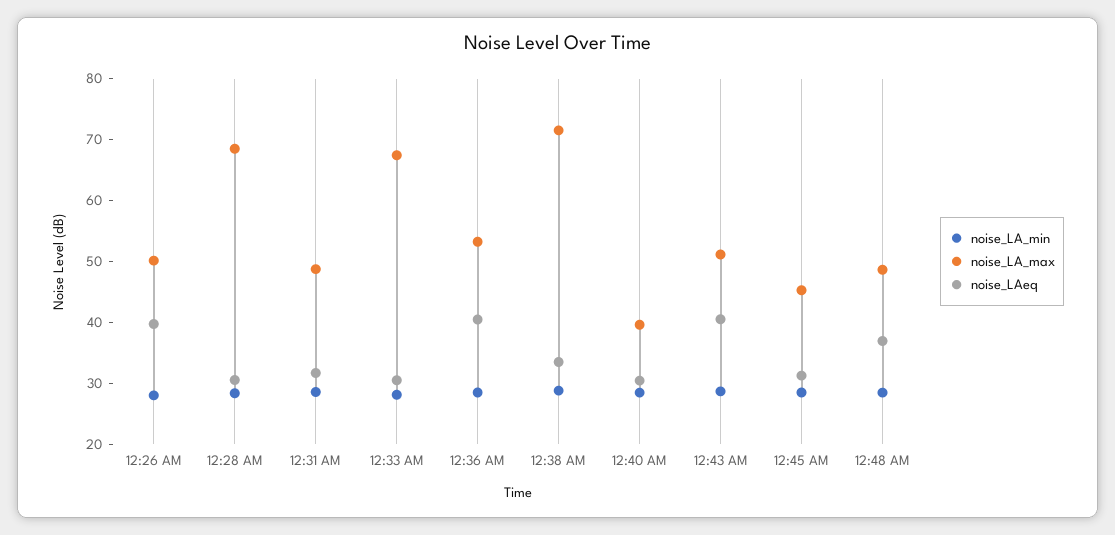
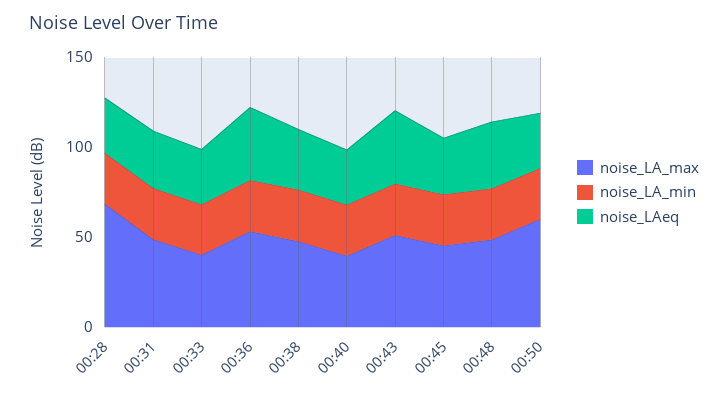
noise_LA_min, 12:26 AM: 28 -> none
noise_LA_max, 12:26 AM: 50 -> none
noise_LAeq, 12:26 AM: 40 -> none
noise_LA_max, 12:33 AM: 68 -> 40
noise_LA_max, 12:38 AM: 72 -> 50
noise_LA_max, 00:50: none -> 60
noise_LA_min, 00:50: none -> 30
noise_LAeq, 00:50: none -> 30

